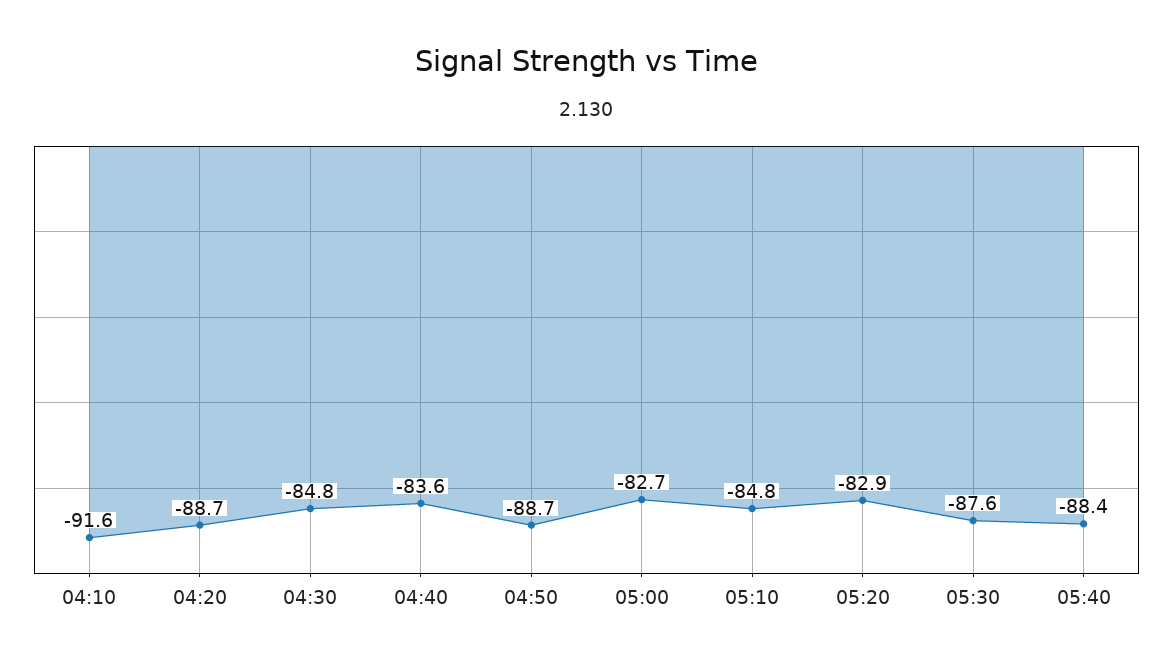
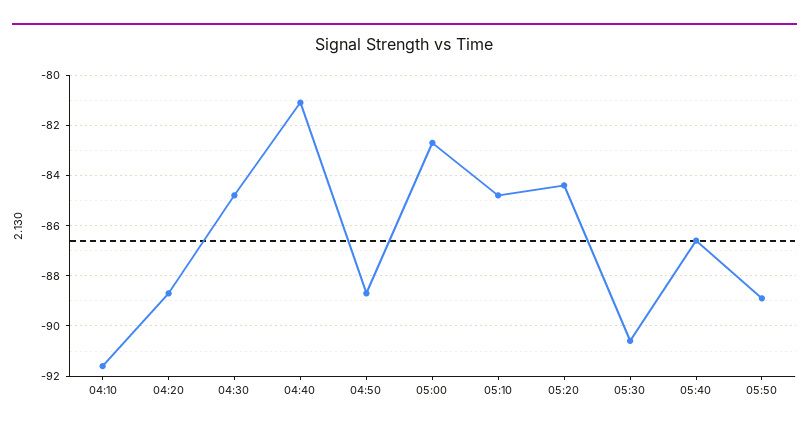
04:40: -83.6 -> -81
05:20: -82.9 -> -84.5
05:30: -87.6 -> -90.5
05:40: -88.4 -> -86.5
05:50: none -> -89

